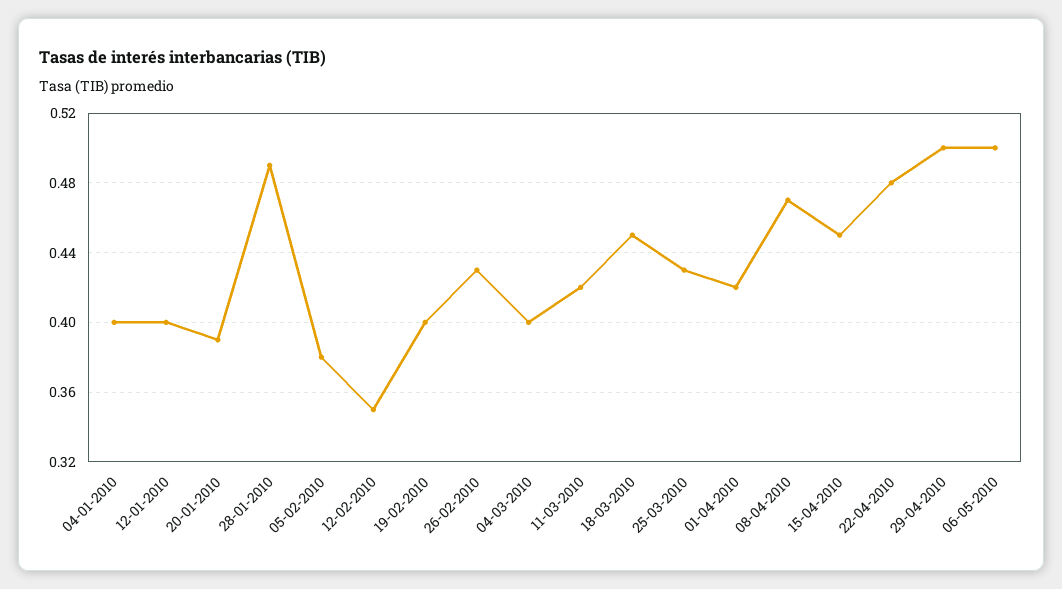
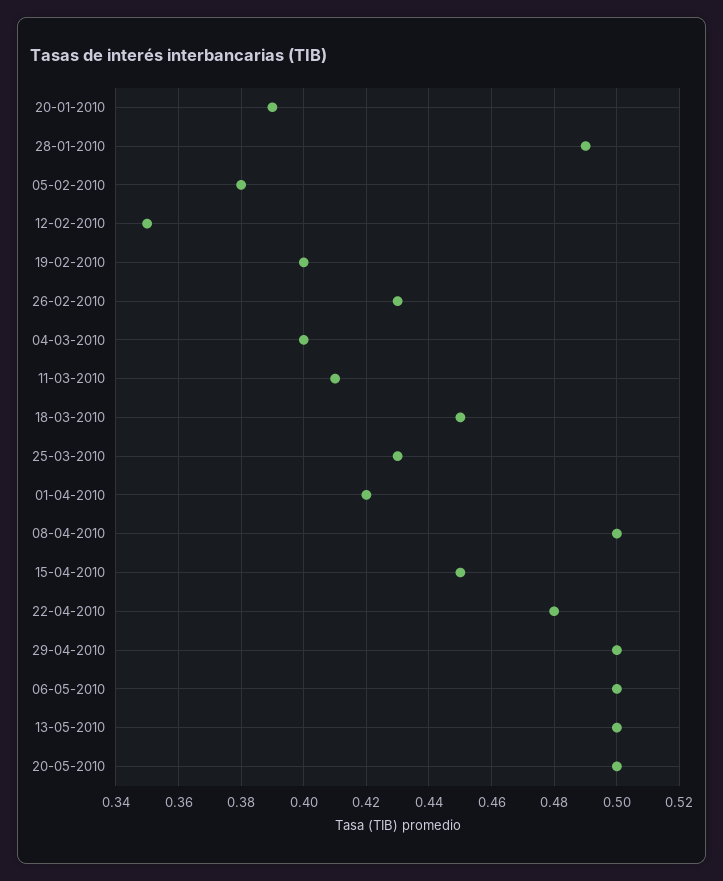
04-01-2010: 0.4 -> none
12-01-2010: 0.4 -> none
11-03-2010: 0.42 -> 0.41
08-04-2010: 0.47 -> 0.5
13-05-2010: none -> 0.5
20-05-2010: none -> 0.5

